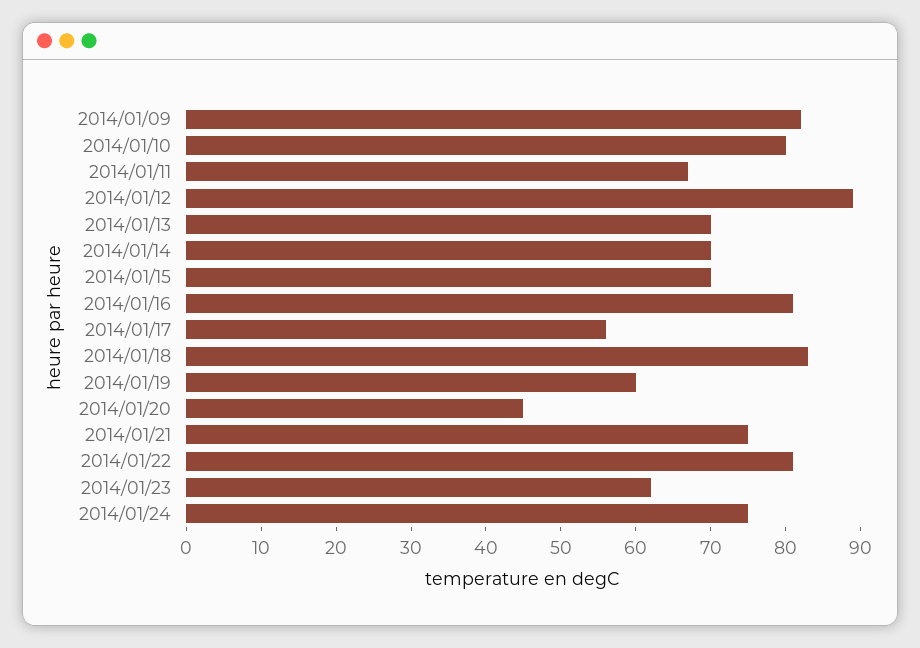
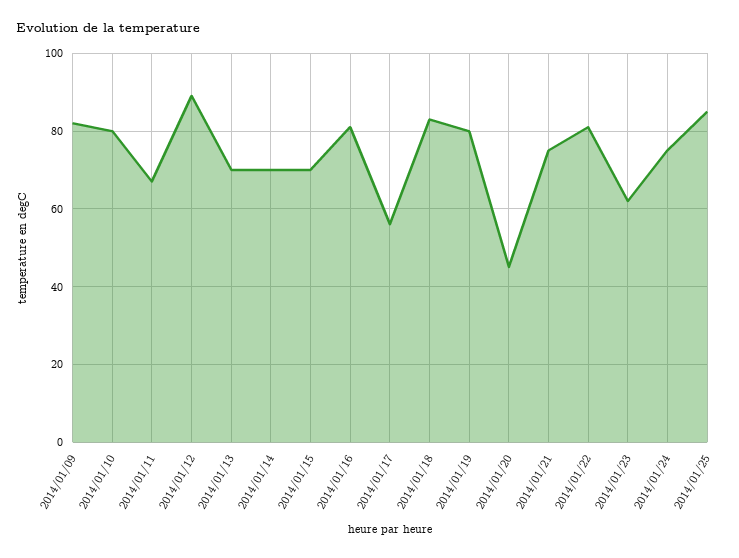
2014/01/19: 60 -> 80
2014/01/25: none -> 85

